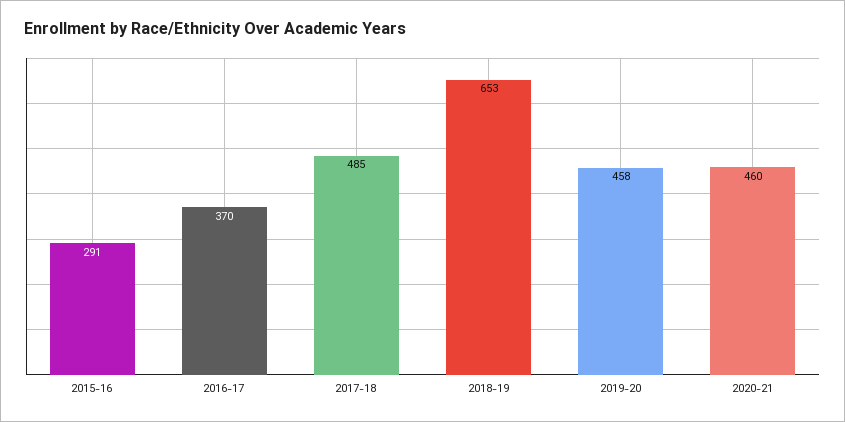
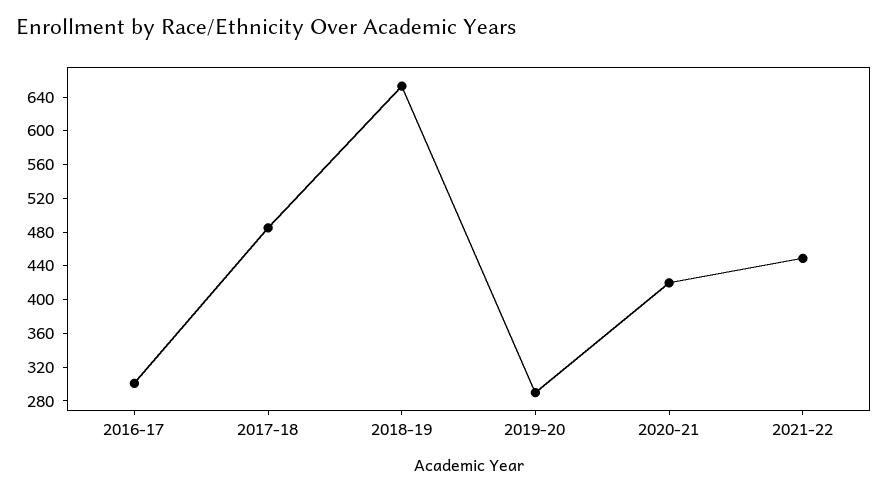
2015-16: 291 -> none
2016-17: 370 -> 300
2019-20: 458 -> 290
2020-21: 460 -> 420
2021-22: none -> 450

